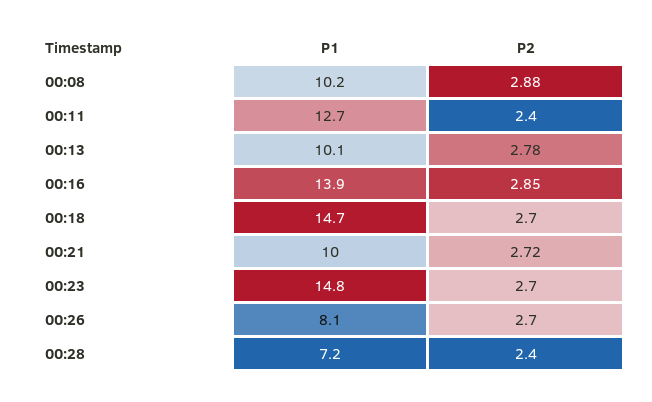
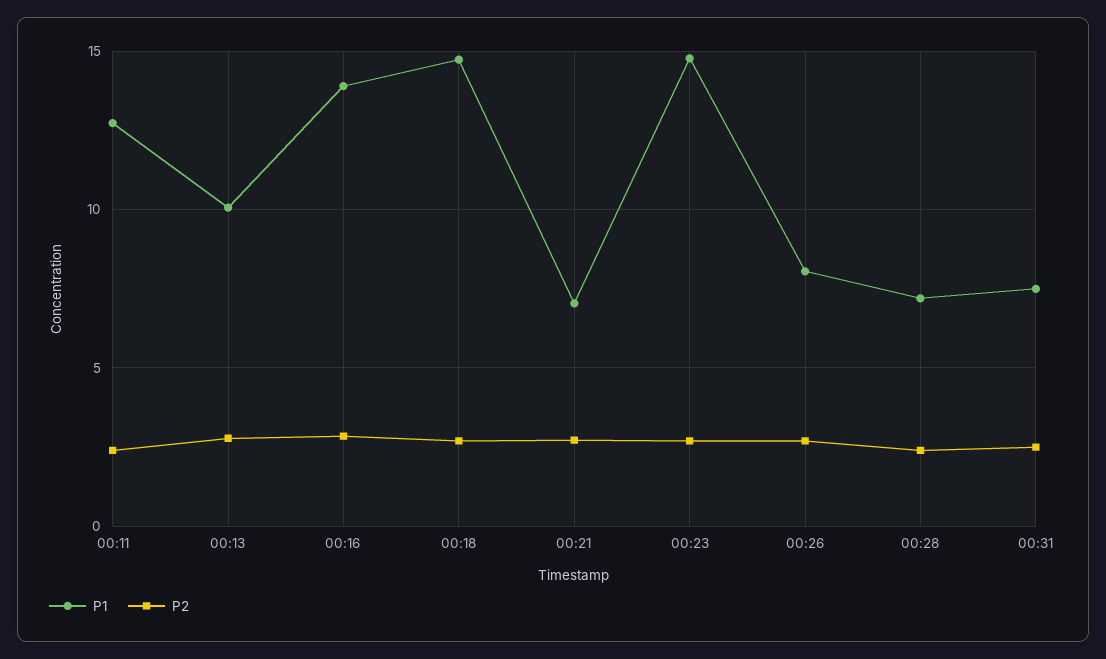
P1, 00:08: 10.2 -> none
P2, 00:08: 2.88 -> none
P1, 00:21: 10 -> 7
P1, 00:31: none -> 7.5
P2, 00:31: none -> 2.5

